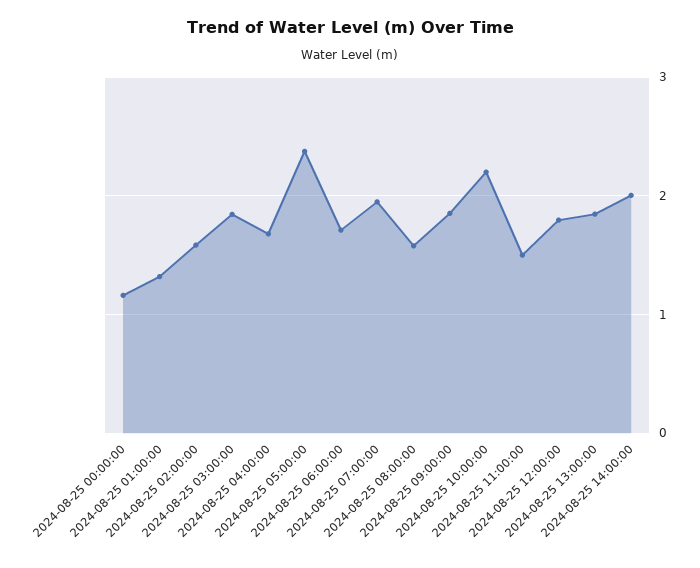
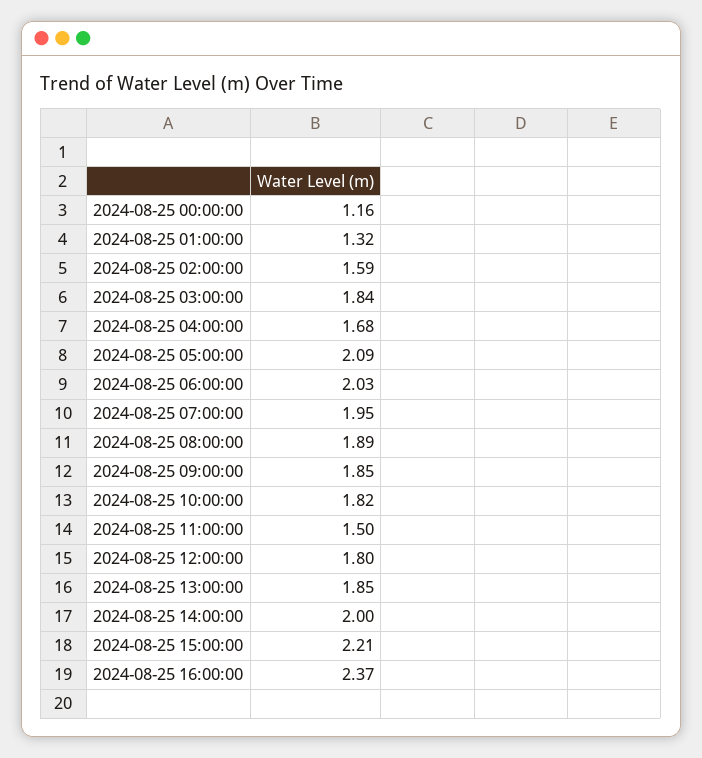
2024-08-25 05:00:00: 2.4 -> 2.09
2024-08-25 06:00:00: 1.7 -> 2.03
2024-08-25 08:00:00: 1.6 -> 1.89
2024-08-25 10:00:00: 2.2 -> 1.82
2024-08-25 15:00:00: none -> 2.21
2024-08-25 16:00:00: none -> 2.37

